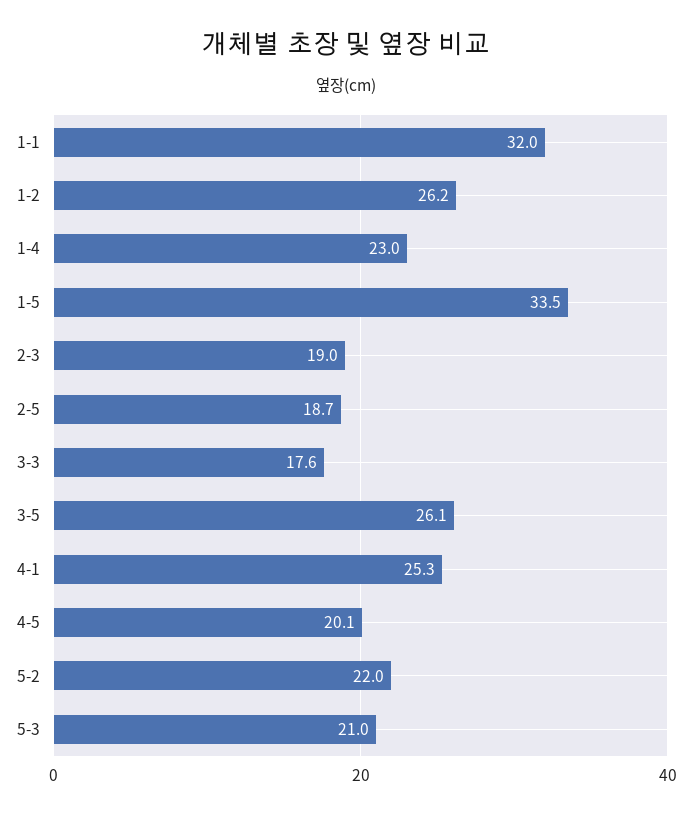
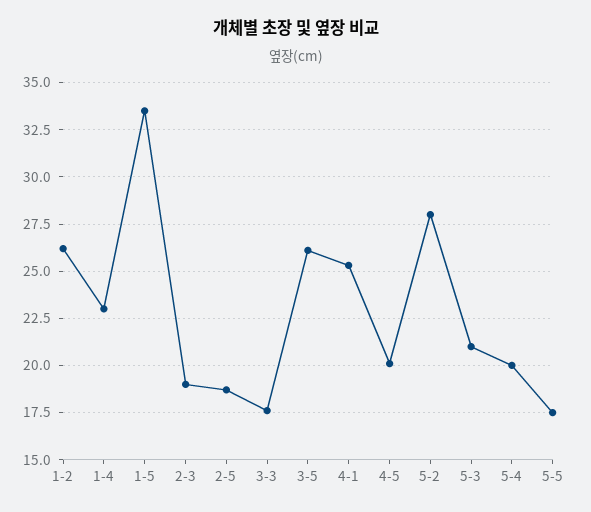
1-1: 32 -> none
5-2: 22 -> 28
5-4: none -> 20
5-5: none -> 17.5

